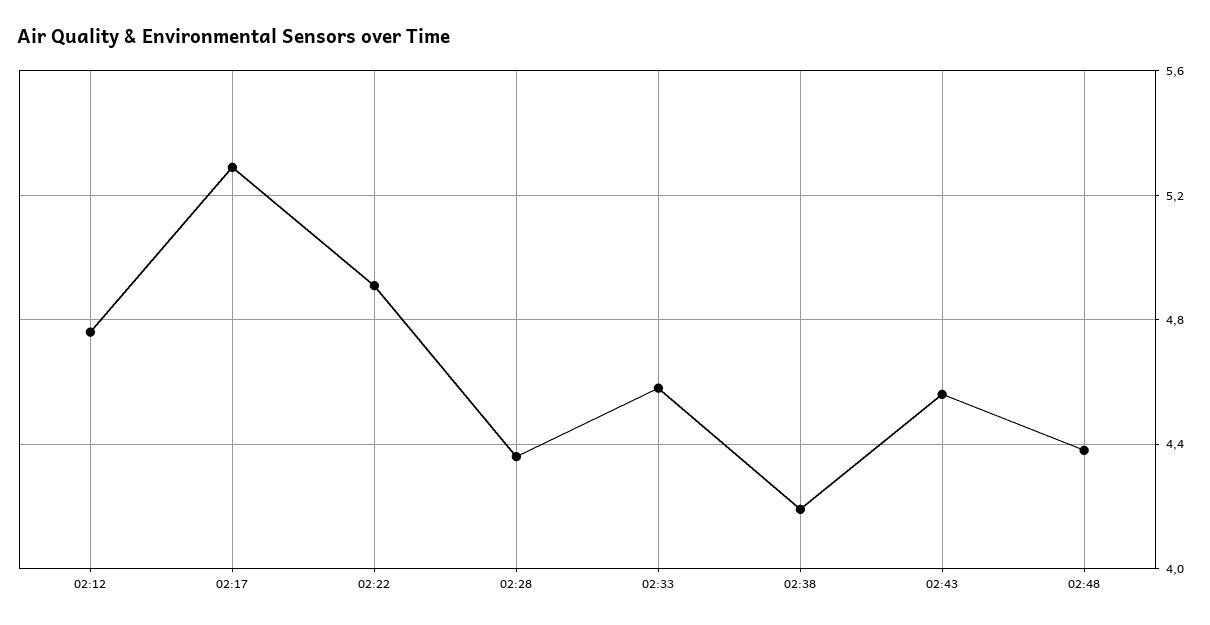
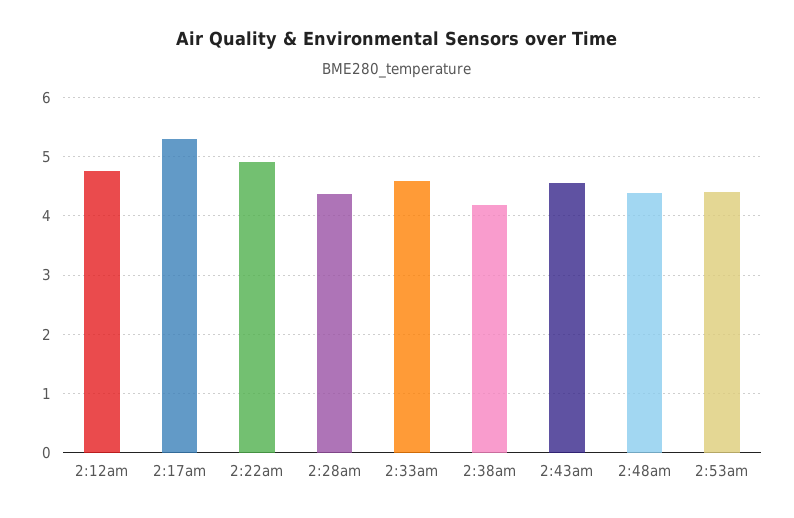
2:53am: none -> 4.4

